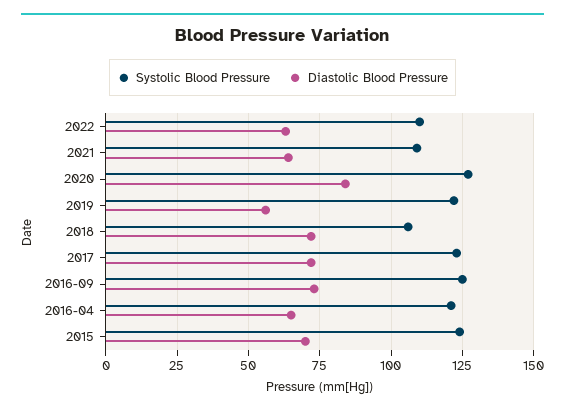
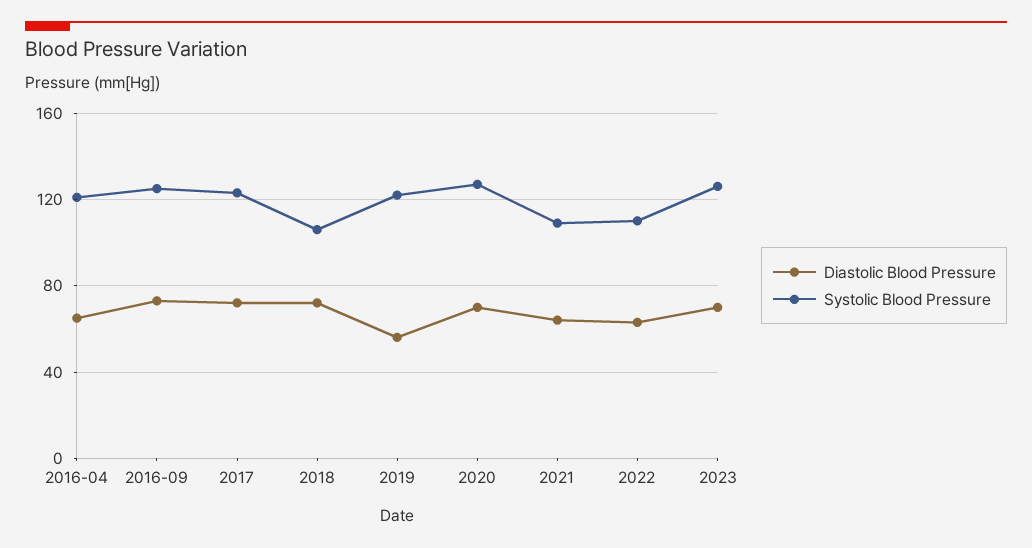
Diastolic Blood Pressure, 2020: 85 -> 70
Systolic Blood Pressure, 2015: 125 -> none
Diastolic Blood Pressure, 2015: 70 -> none
Diastolic Blood Pressure, 2023: none -> 70
Systolic Blood Pressure, 2023: none -> 125

